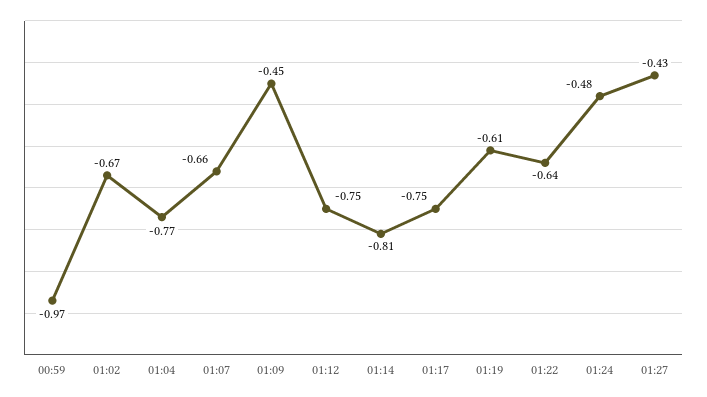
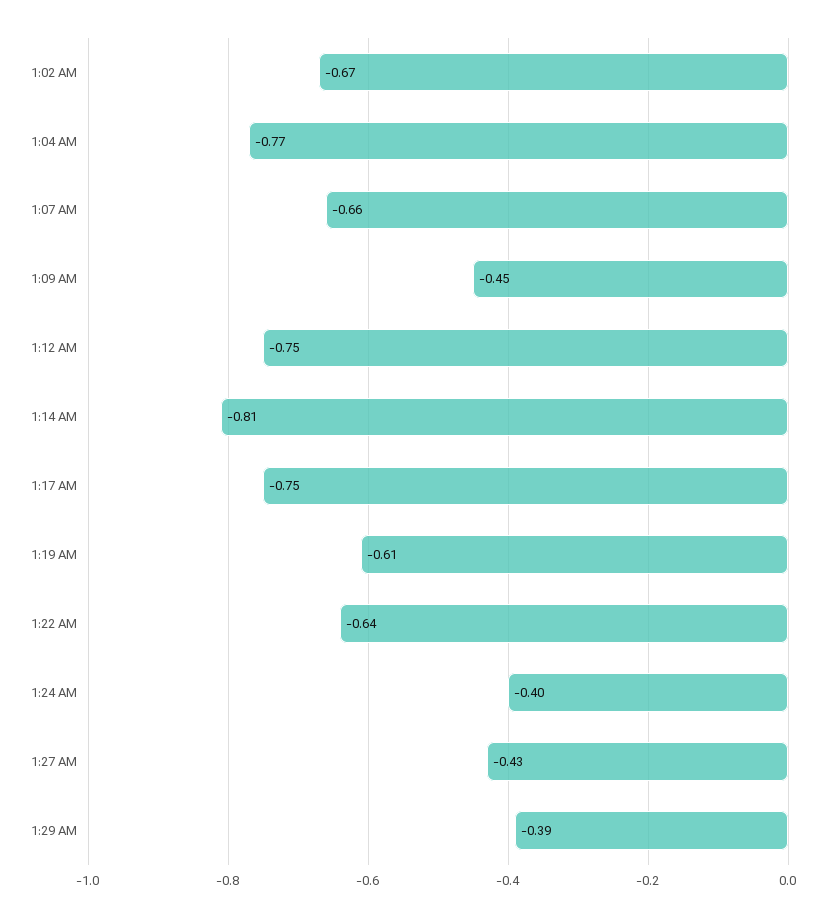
00:59: -0.97 -> none
01:24: -0.48 -> -0.4
1:29 AM: none -> -0.39

